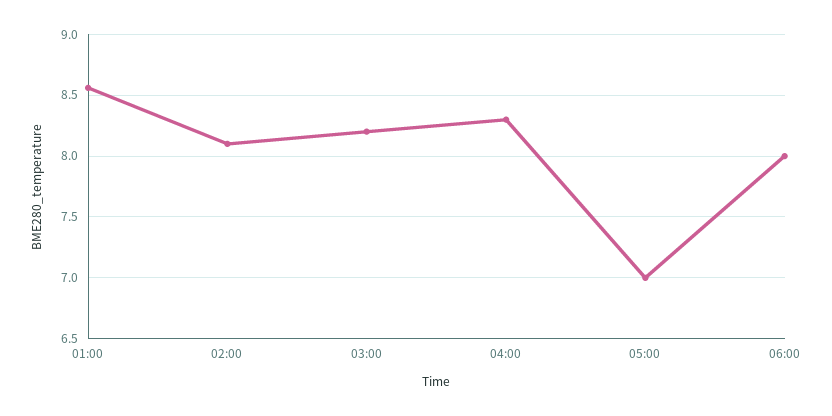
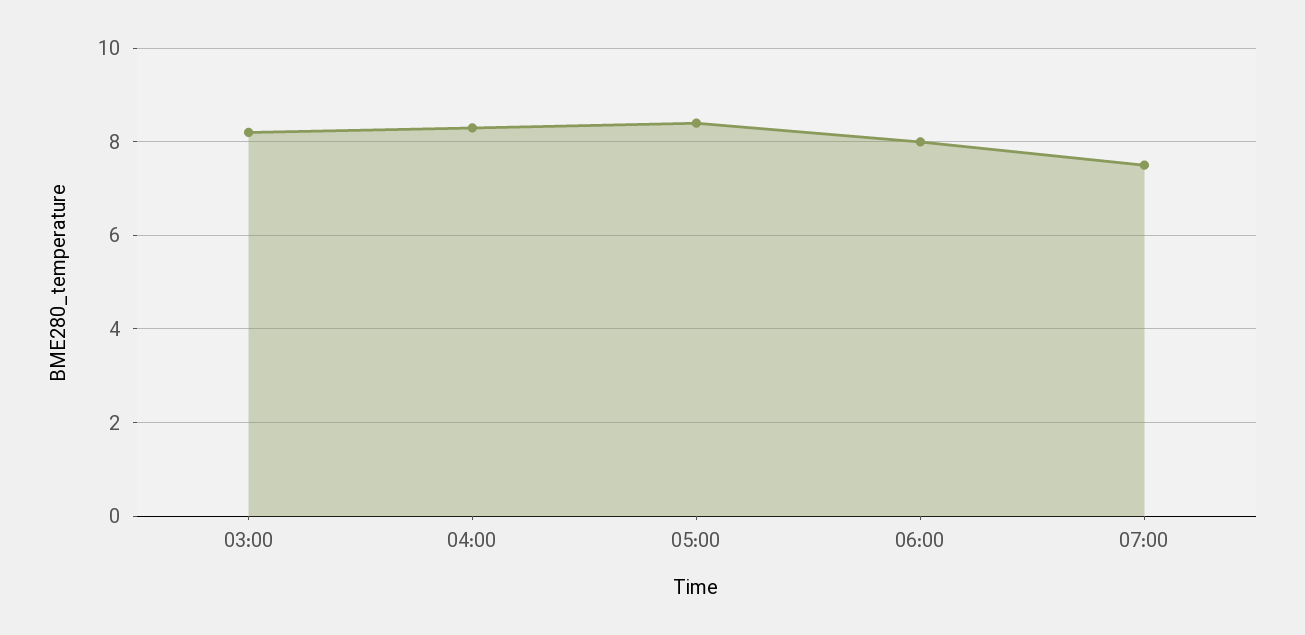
01:00: 8.55 -> none
02:00: 8.1 -> none
05:00: 7 -> 8.5
07:00: none -> 7.5

